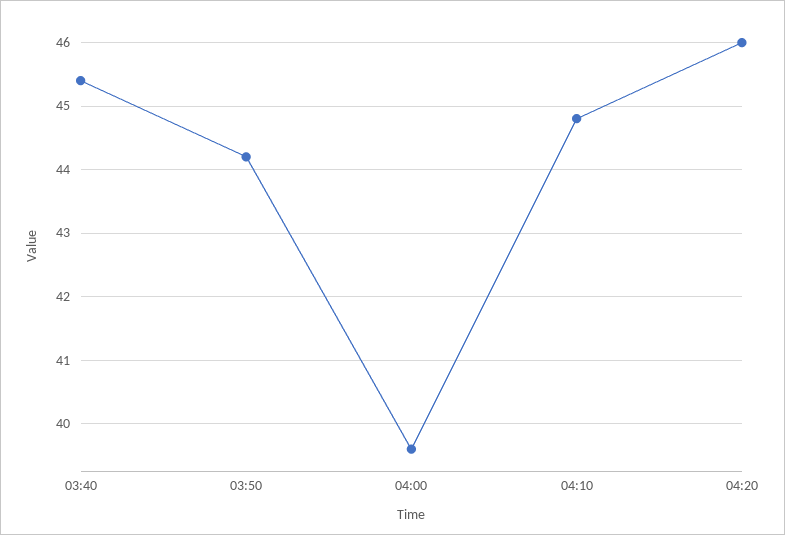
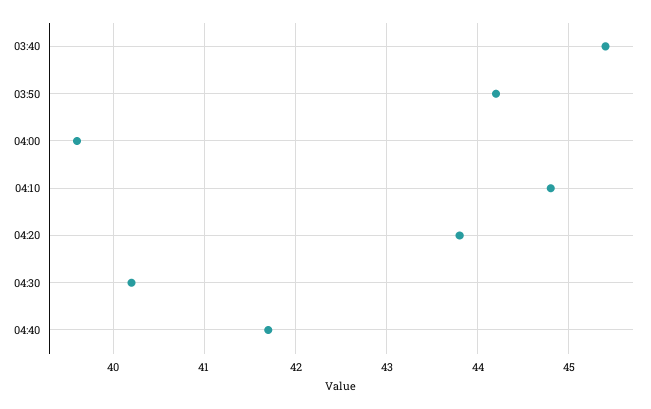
04:20: 46 -> 43.8
04:30: none -> 40.2
04:40: none -> 41.7

